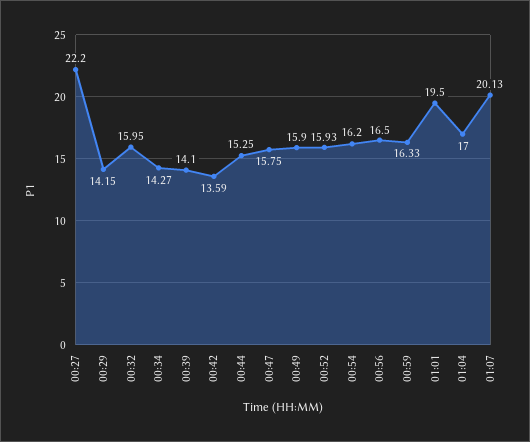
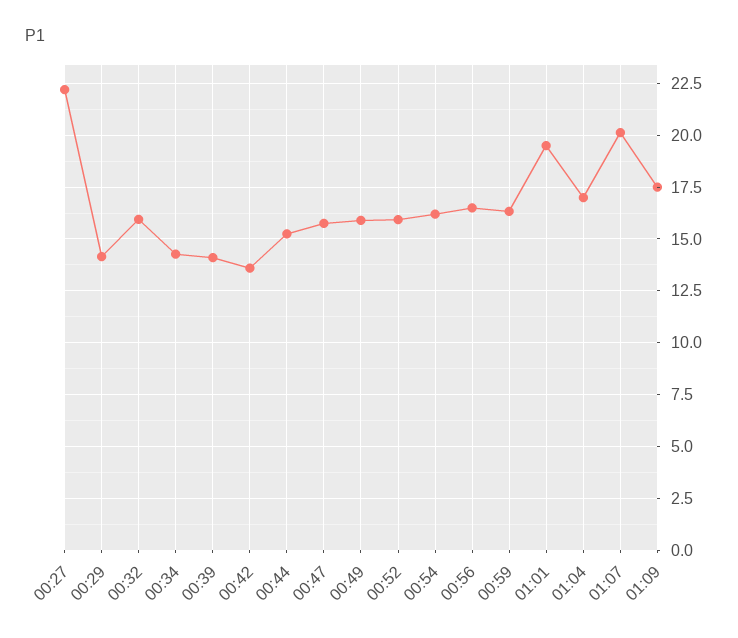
01:09: none -> 17.5

